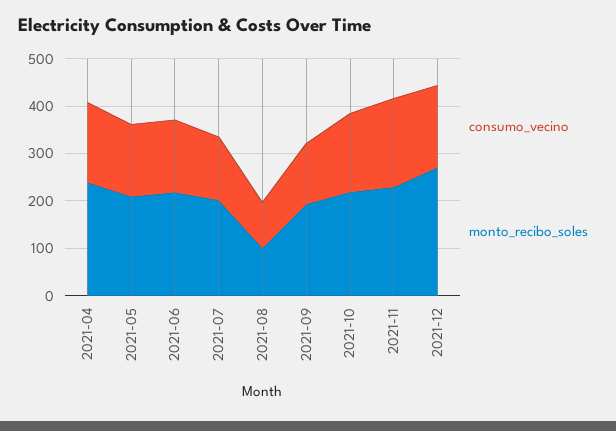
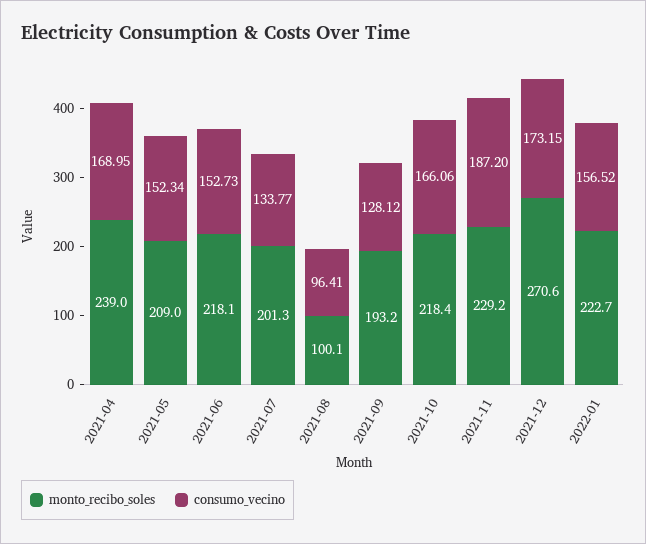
monto_recibo_soles, 2022-01: none -> 222.7
consumo_vecino, 2022-01: none -> 156.52

